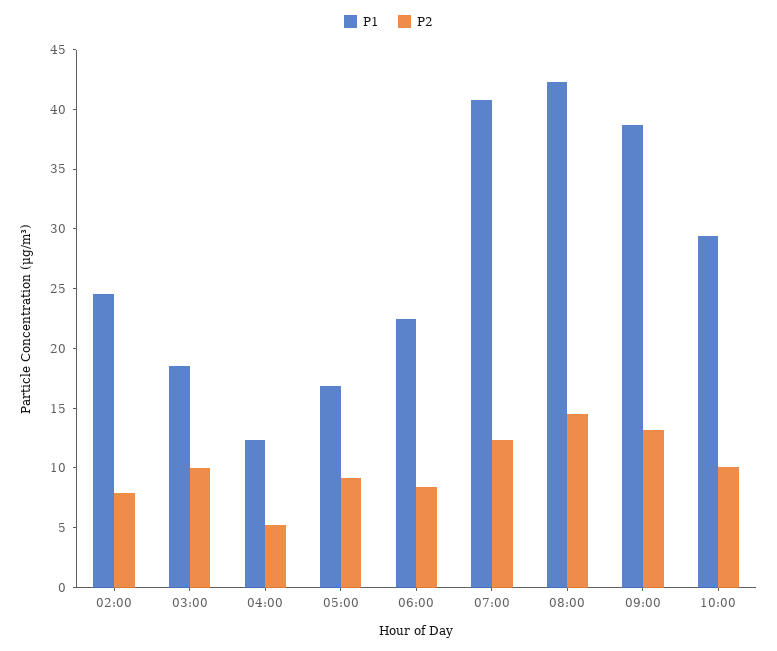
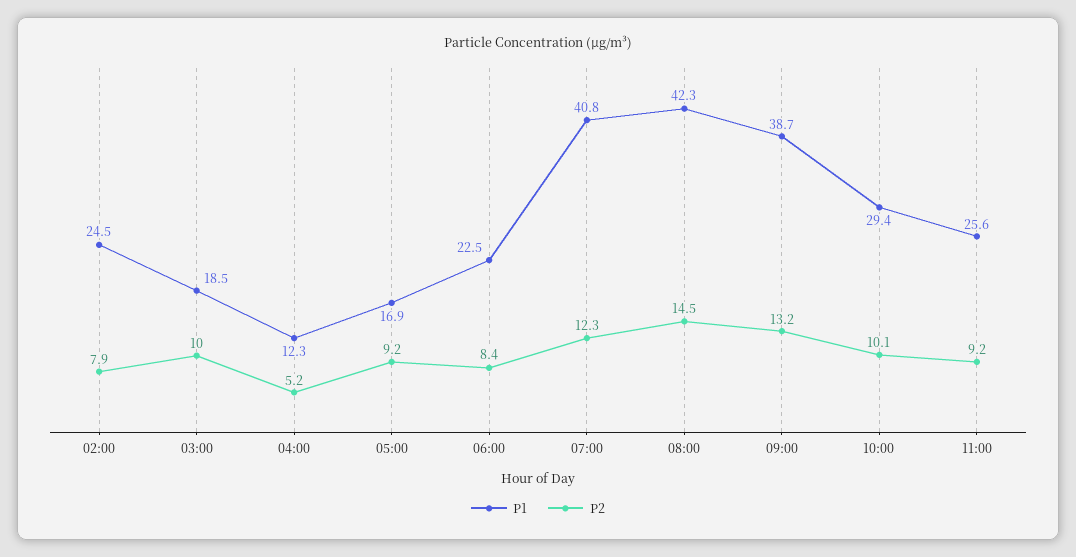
P1, 11:00: none -> 25.6
P2, 11:00: none -> 9.2

